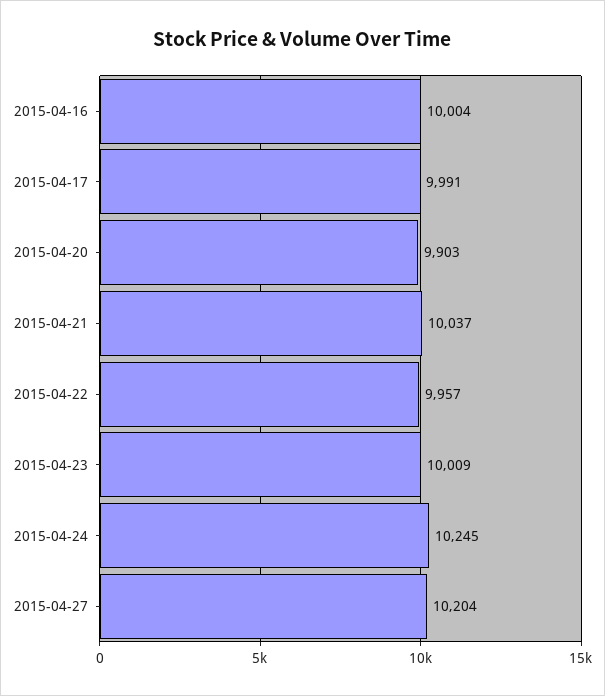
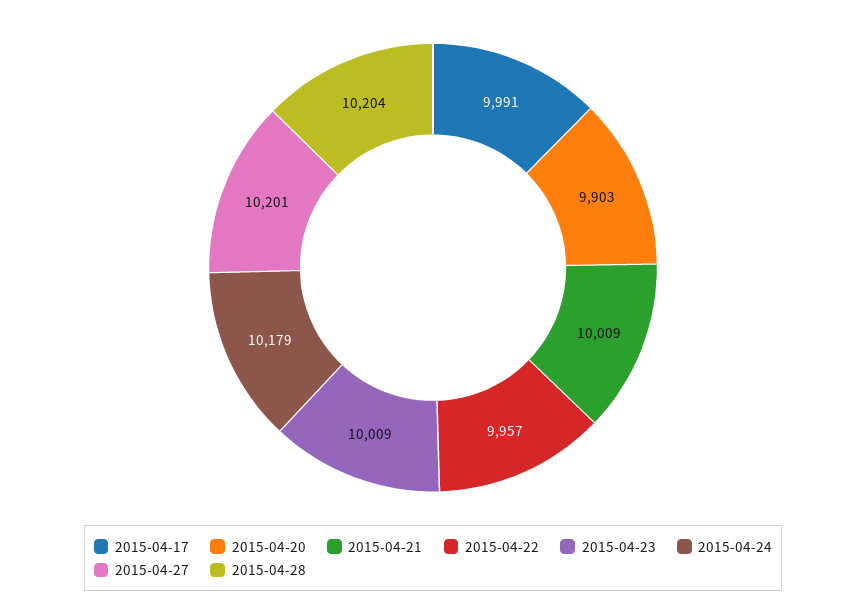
2015-04-16: 10004 -> none
2015-04-21: 10037 -> 10009
2015-04-24: 10245 -> 10179
2015-04-27: 10204 -> 10201
2015-04-28: none -> 10204

